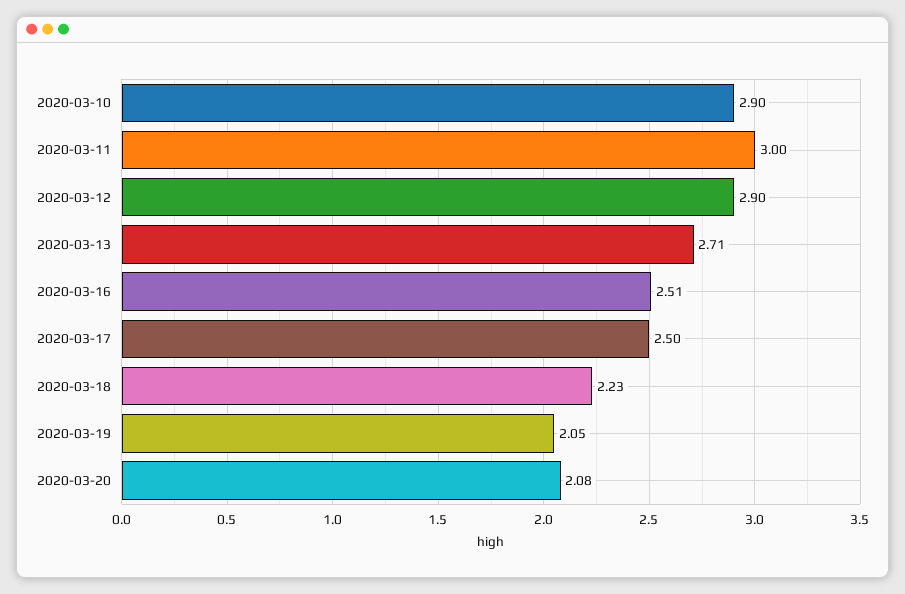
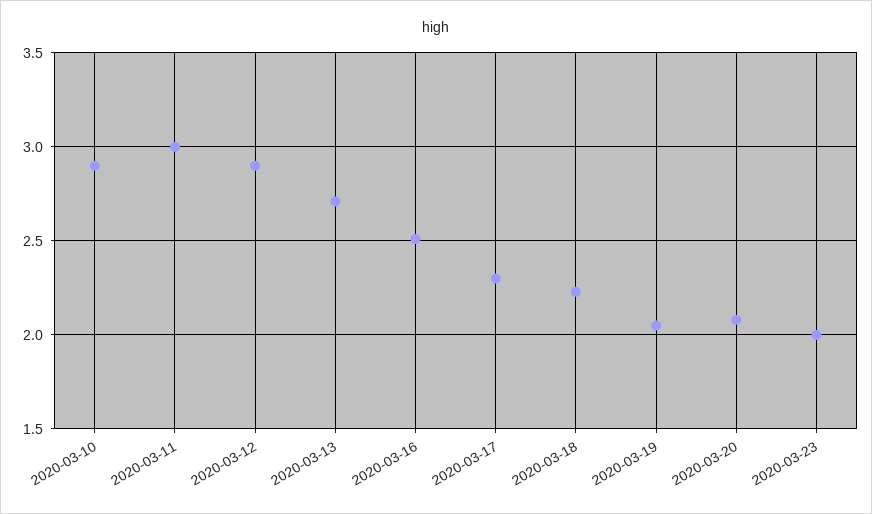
2020-03-17: 2.5 -> 2.3
2020-03-23: none -> 2

